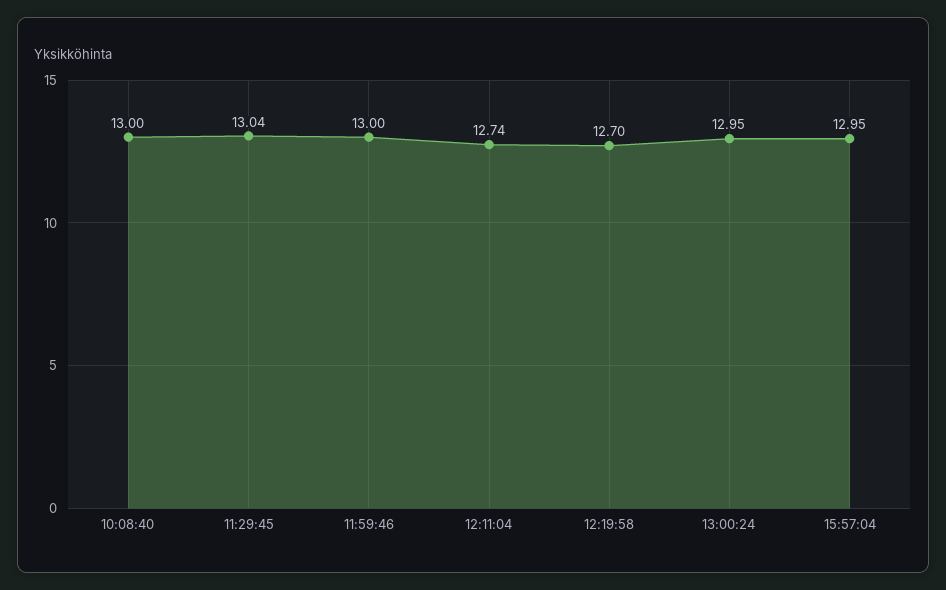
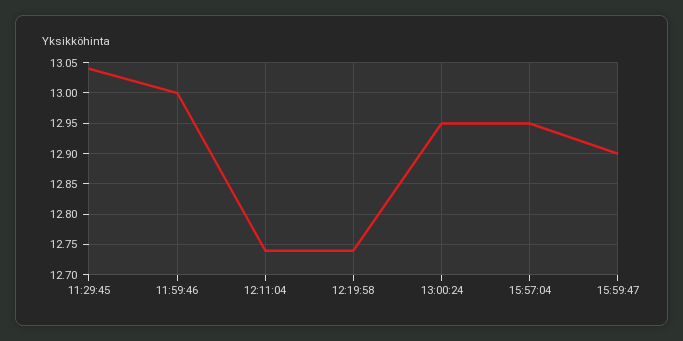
10:08:40: 13 -> none
12:19:58: 12.7 -> 12.74
15:59:47: none -> 12.9

